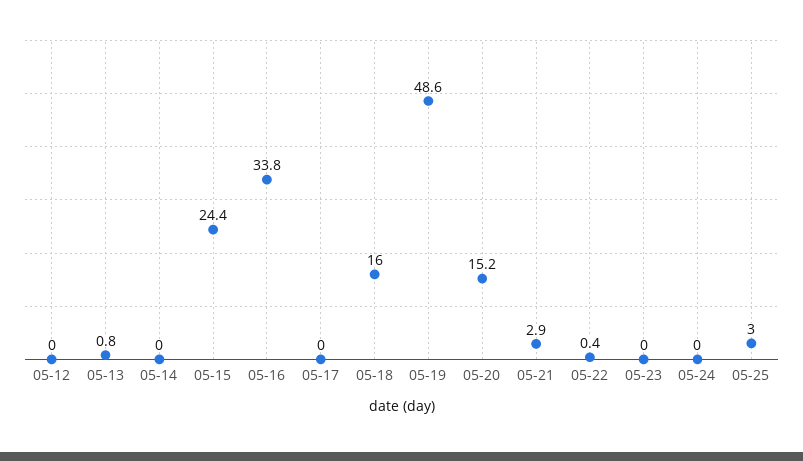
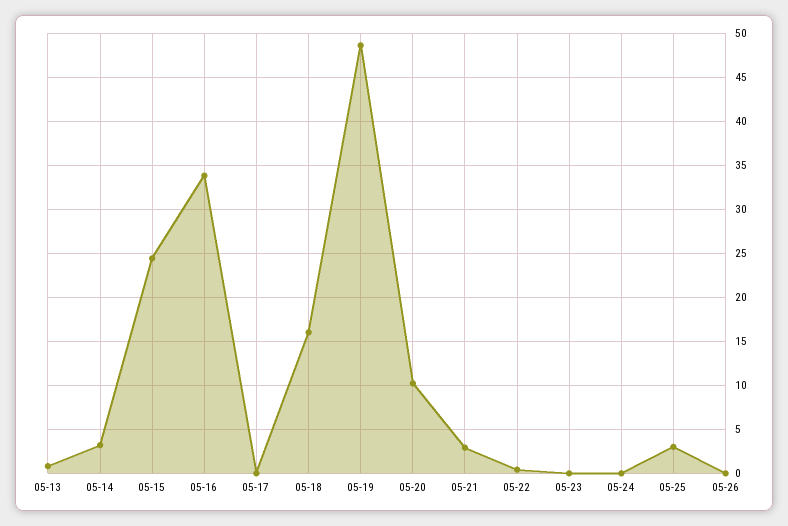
05-12: 0 -> none
05-14: 0 -> 3
05-20: 15.2 -> 10
05-26: none -> 0

